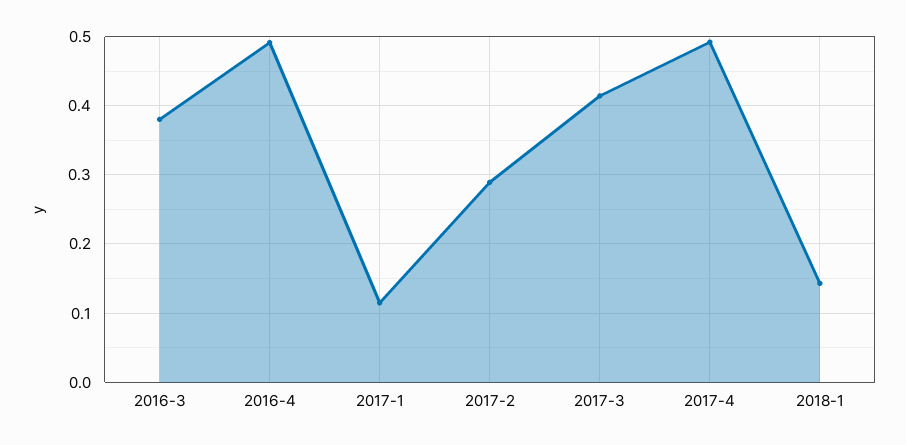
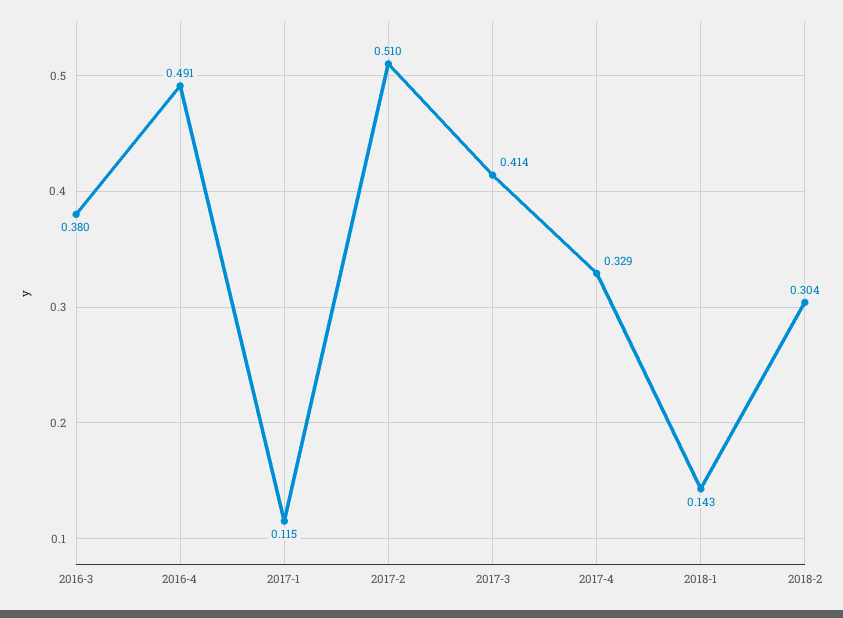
2017-2: 0.29 -> 0.51
2017-4: 0.49 -> 0.329
2018-2: none -> 0.304

